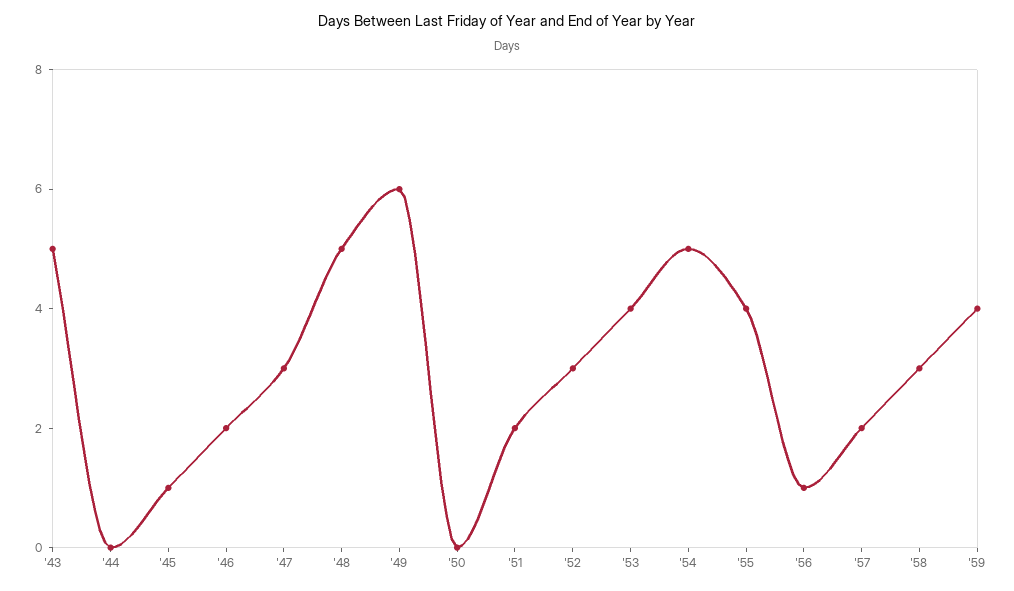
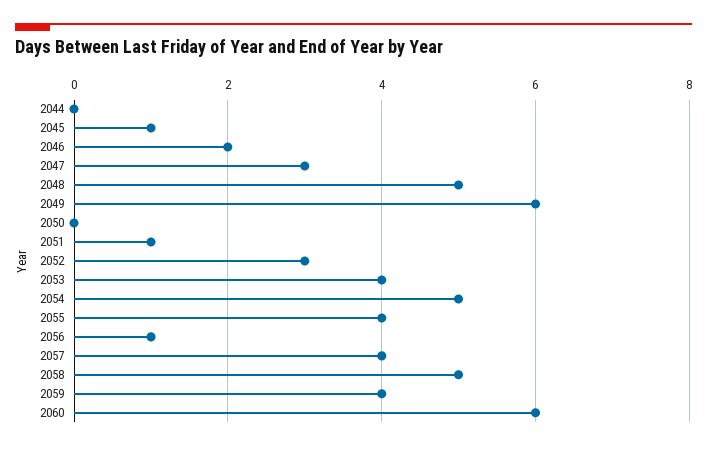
'43: 5 -> none
'51: 2 -> 1
'57: 2 -> 4
'58: 3 -> 5
2060: none -> 6

